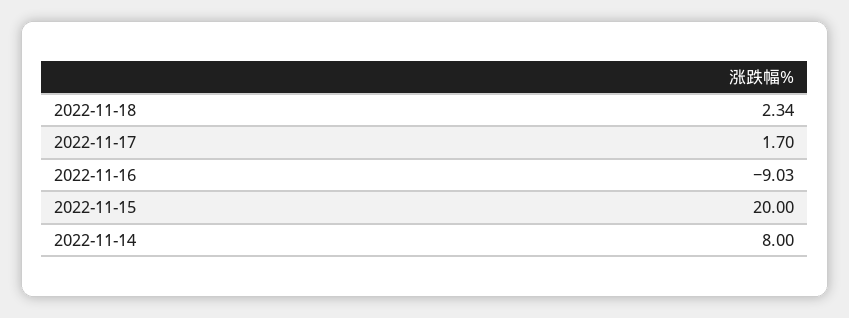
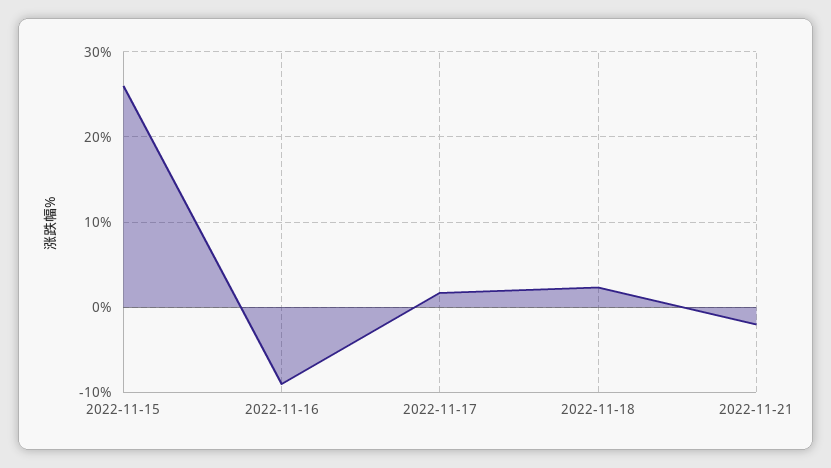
2022-11-15: 20 -> 26
2022-11-14: 8 -> none
2022-11-21: none -> -2

